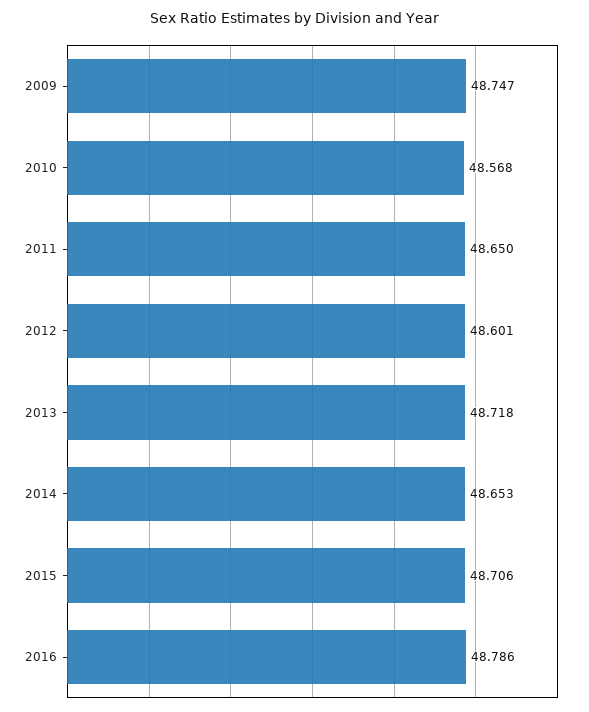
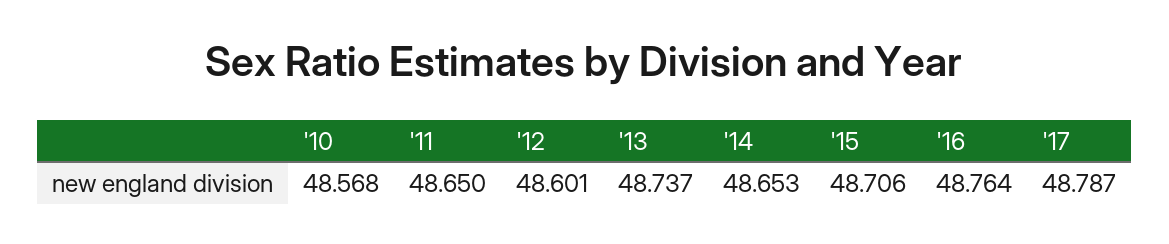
2009: 48.747 -> none
2013: 48.718 -> 48.737
2016: 48.786 -> 48.764
'17: none -> 48.787

